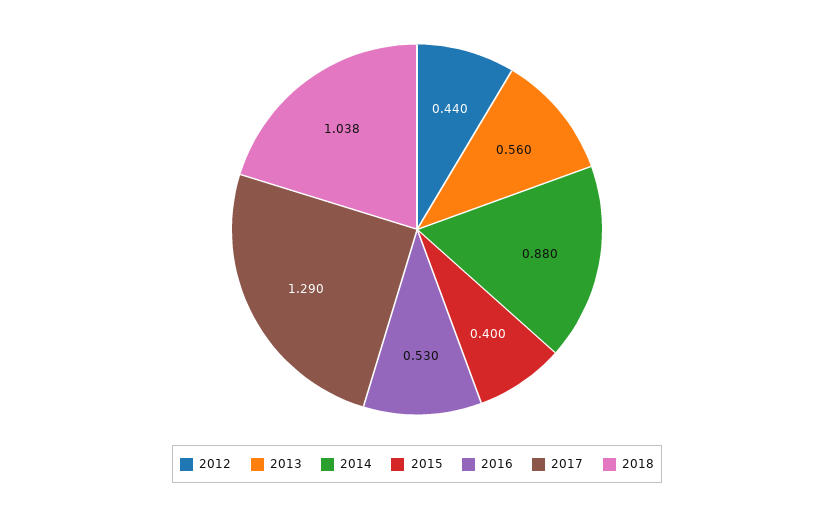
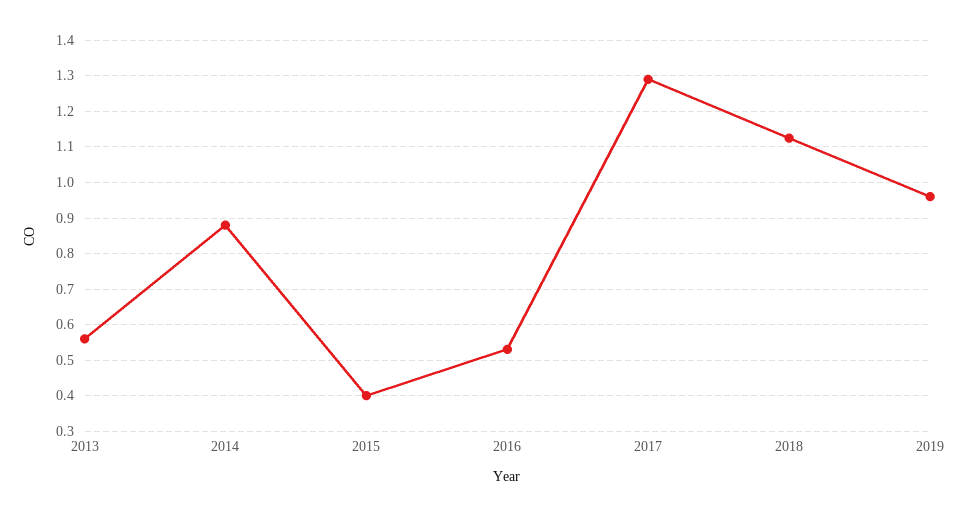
2012: 0.44 -> none
2018: 1.038 -> 1.12
2019: none -> 0.96

